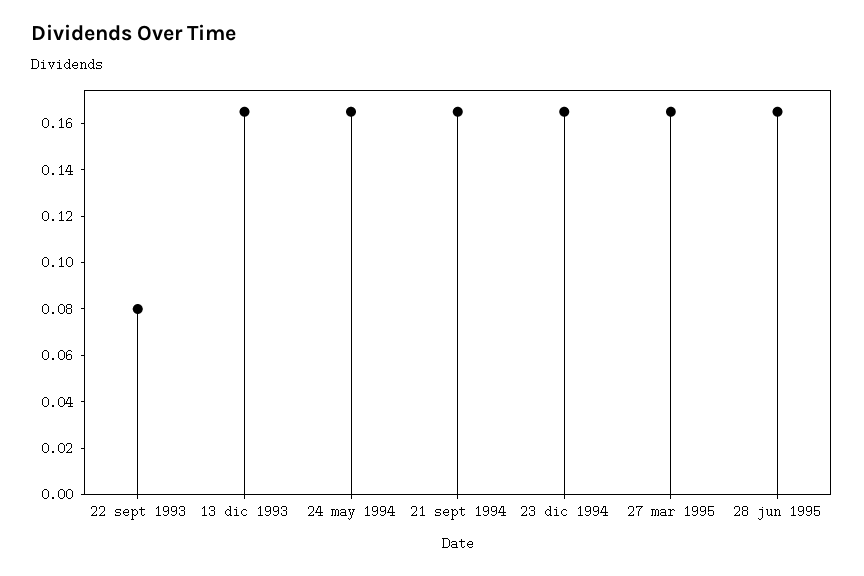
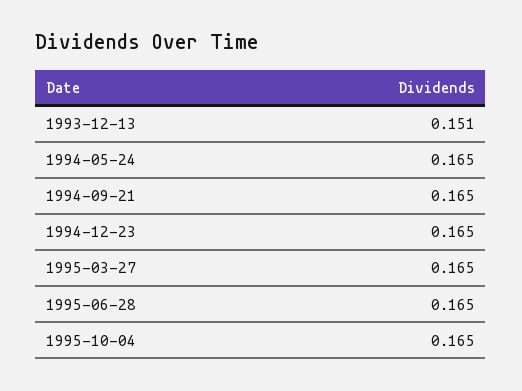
22 sept 1993: 0.08 -> none
13 dic 1993: 0.165 -> 0.151
1995-10-04: none -> 0.165

